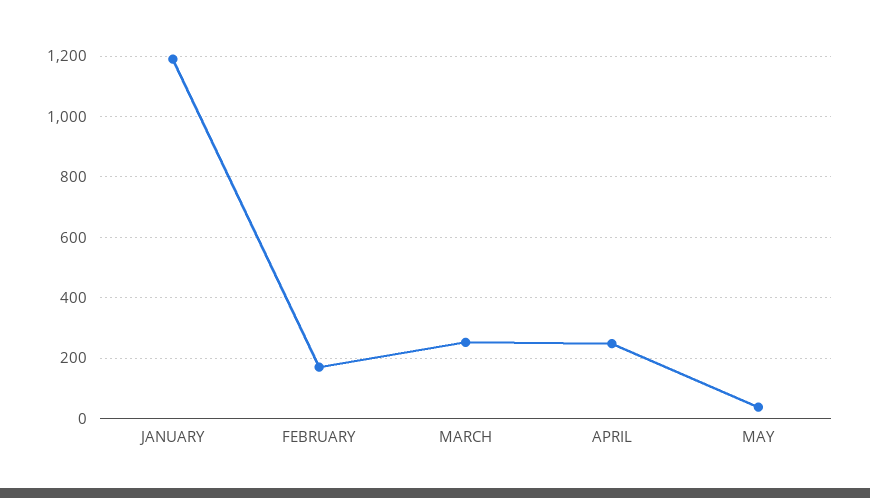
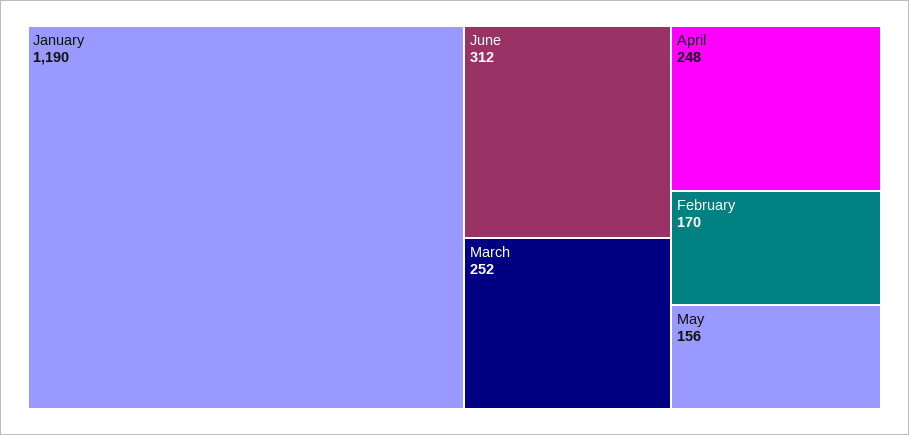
MAY: 40 -> 156
June: none -> 312

